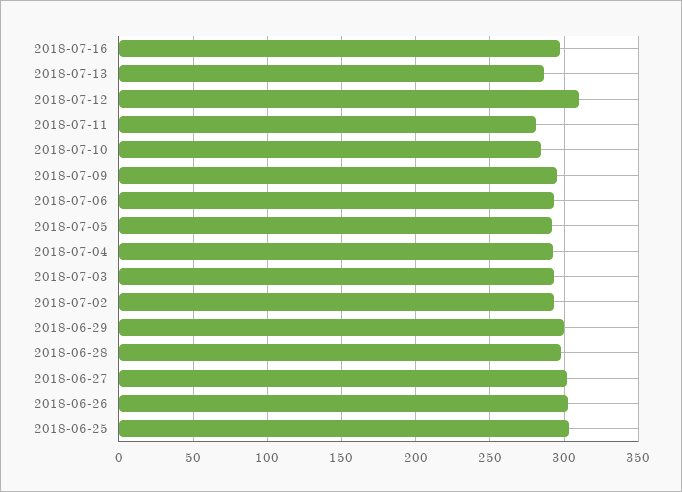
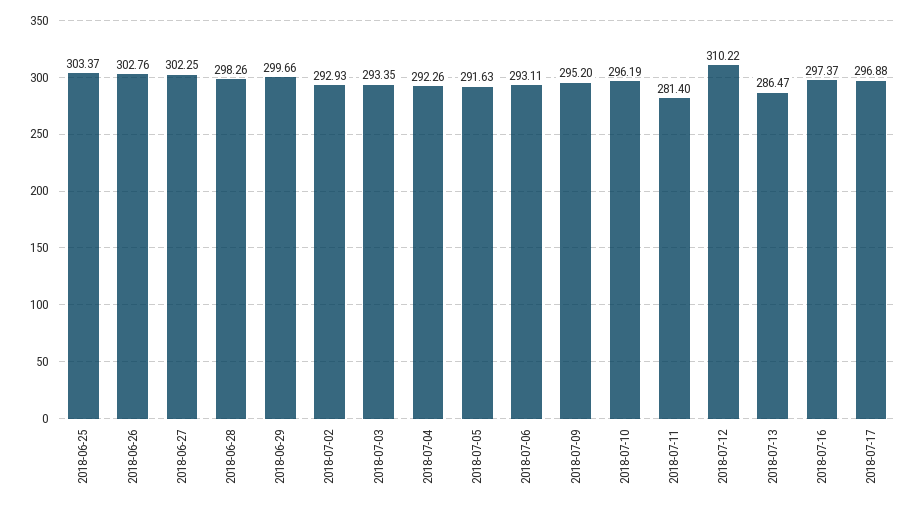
2018-07-10: 285 -> 296.19
2018-07-17: none -> 296.88

